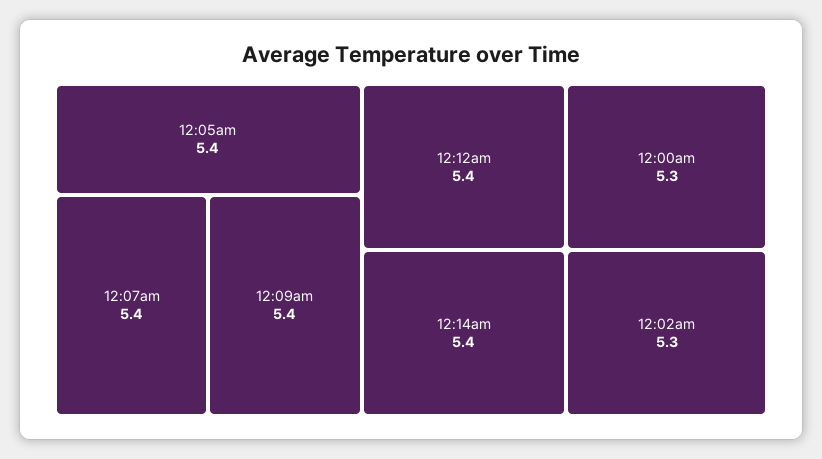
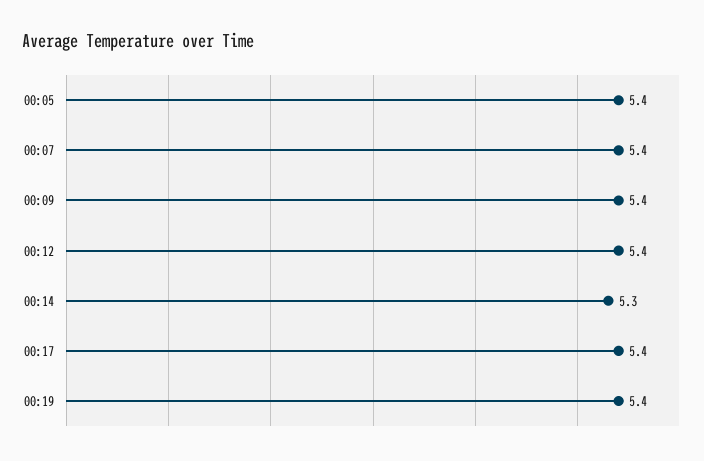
12:14am: 5.4 -> 5.3
12:00am: 5.3 -> none
12:02am: 5.3 -> none
00:17: none -> 5.4
00:19: none -> 5.4

